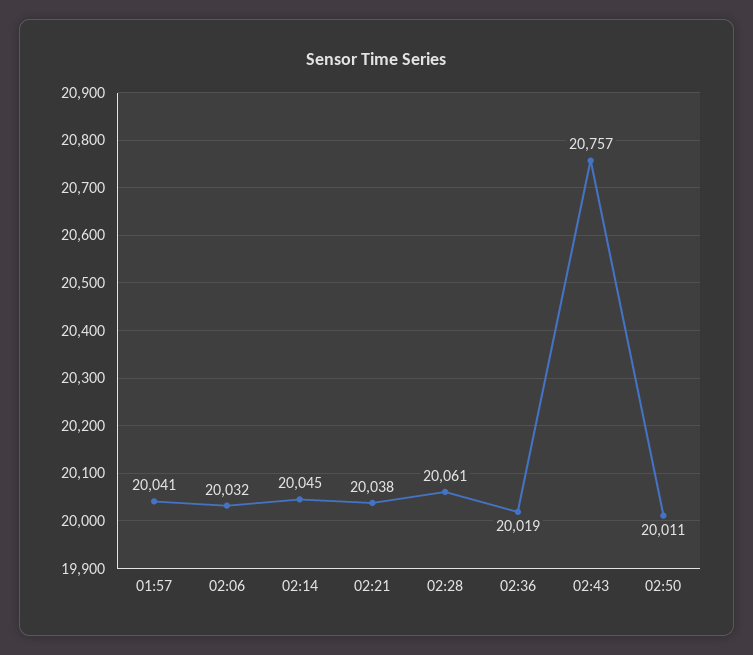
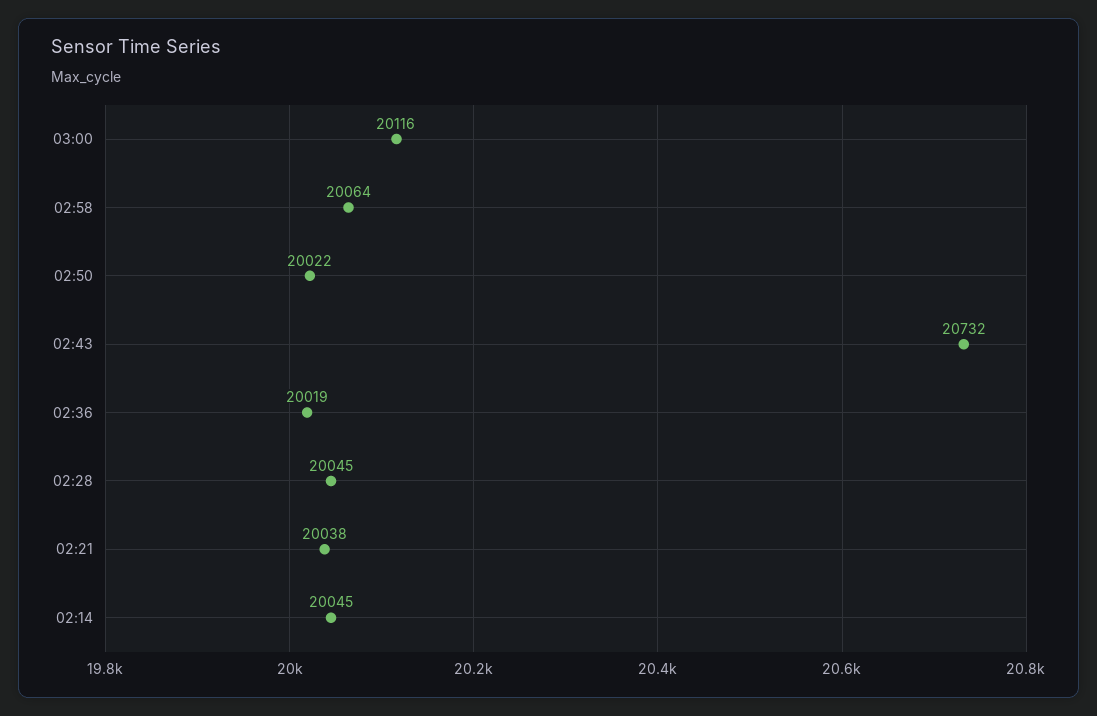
01:57: 20041 -> none
02:06: 20032 -> none
02:28: 20061 -> 20045
02:43: 20757 -> 20732
02:50: 20011 -> 20022
03:00: none -> 20116
02:58: none -> 20064

